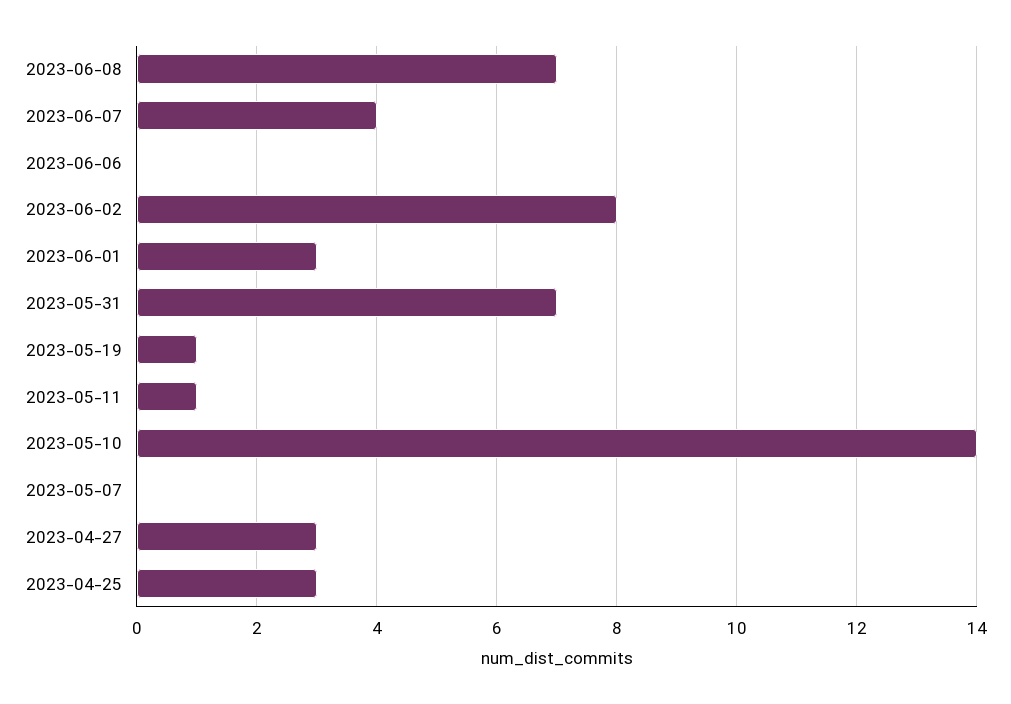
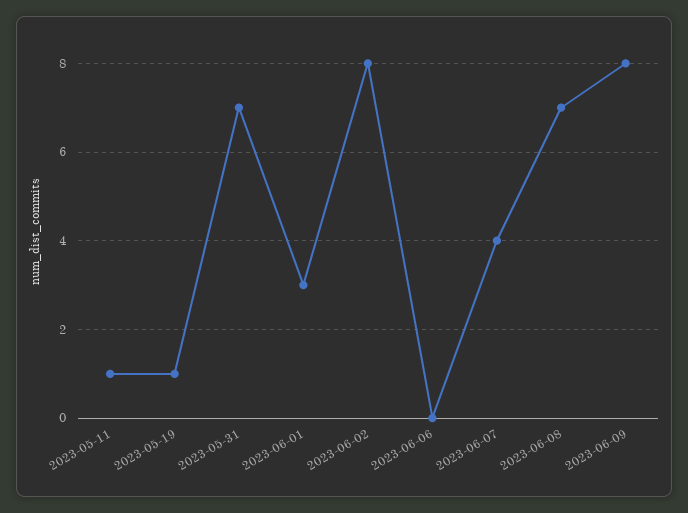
2023-05-10: 14 -> none
2023-05-07: 0 -> none
2023-04-27: 3 -> none
2023-04-25: 3 -> none
2023-06-09: none -> 8

